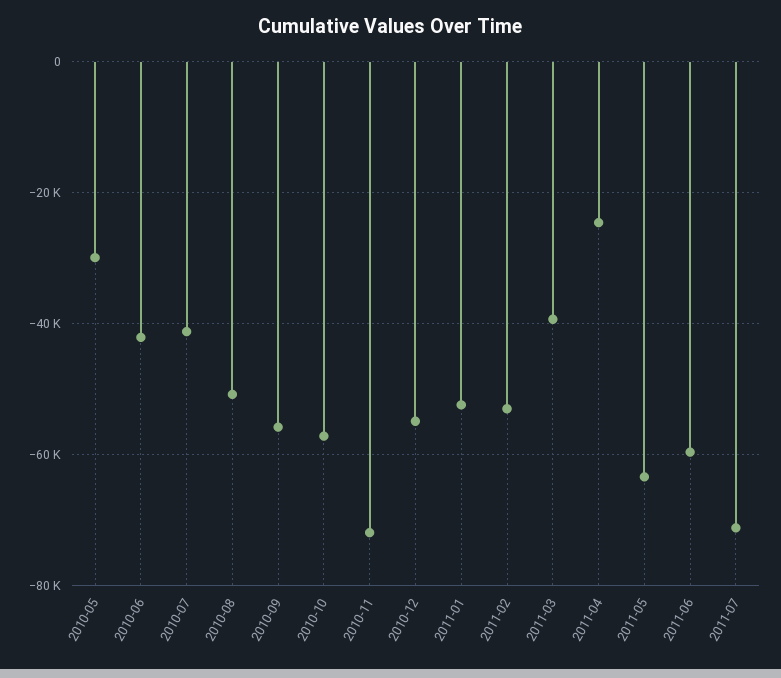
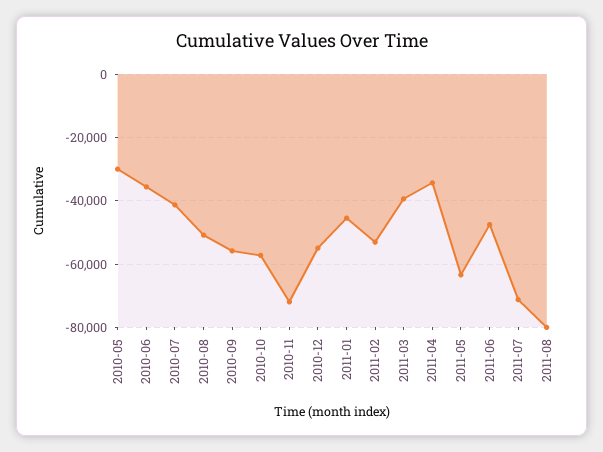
2010-06: -42000 -> -36000
2011-01: -52000 -> -46000
2011-04: -24000 -> -34000
2011-06: -60000 -> -48000
2011-08: none -> -80000

